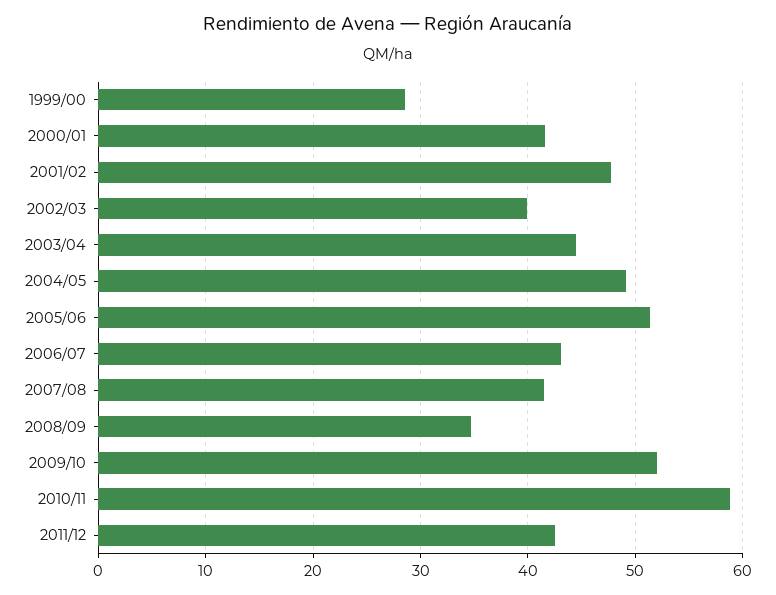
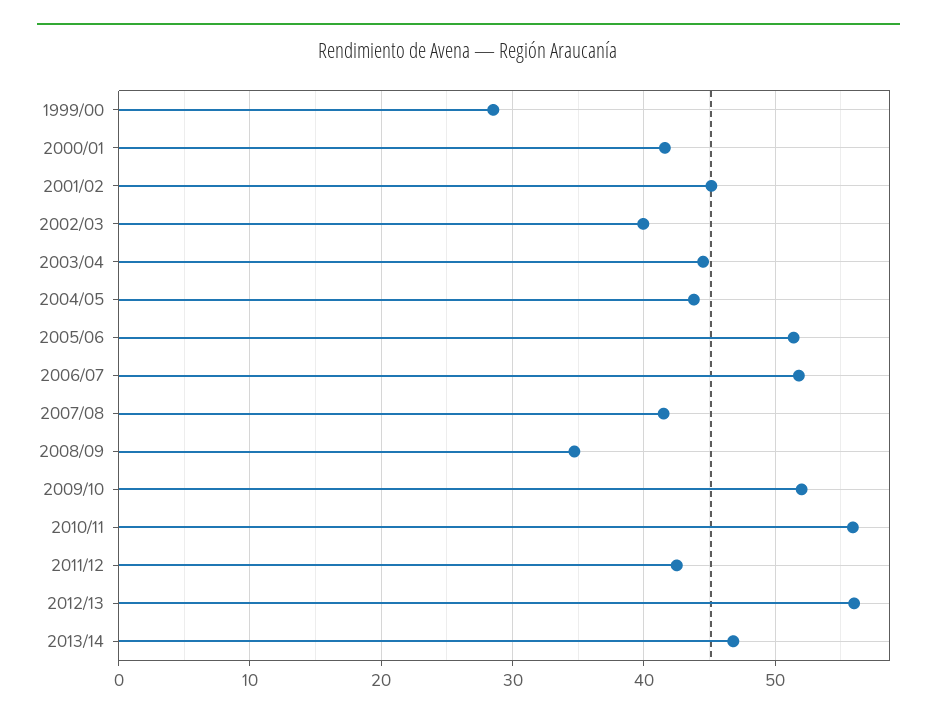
2001/02: 48 -> 45
2004/05: 49 -> 44
2006/07: 43 -> 52
2010/11: 59 -> 56
2012/13: none -> 56
2013/14: none -> 47

